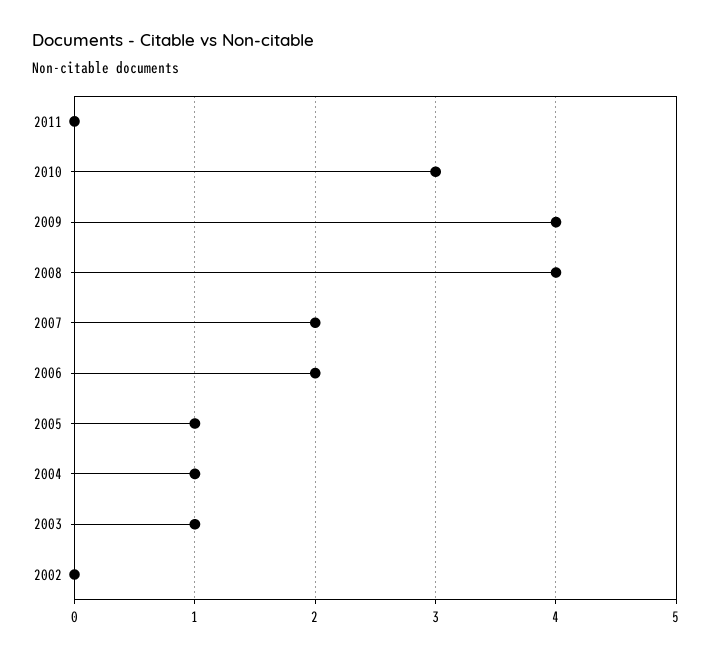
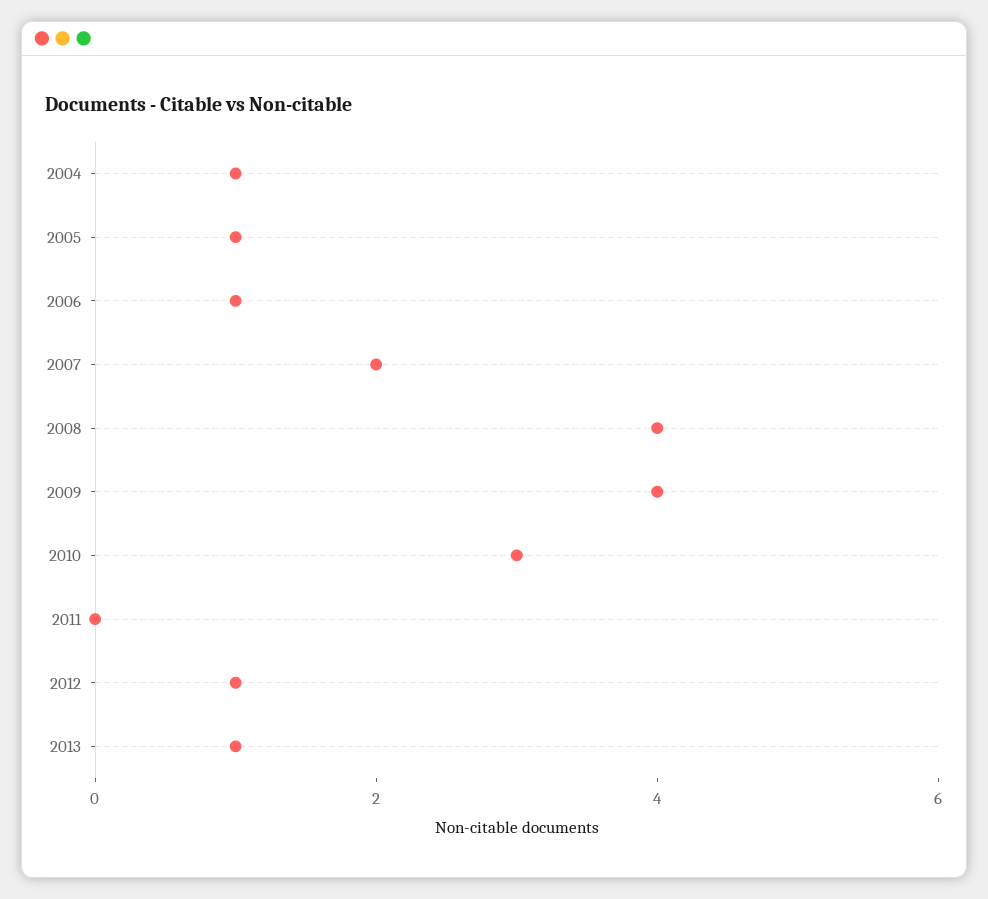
2006: 2 -> 1
2003: 1 -> none
2002: 0 -> none
2012: none -> 1
2013: none -> 1

